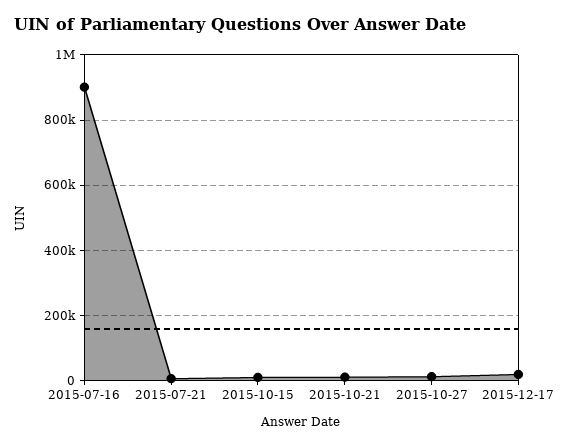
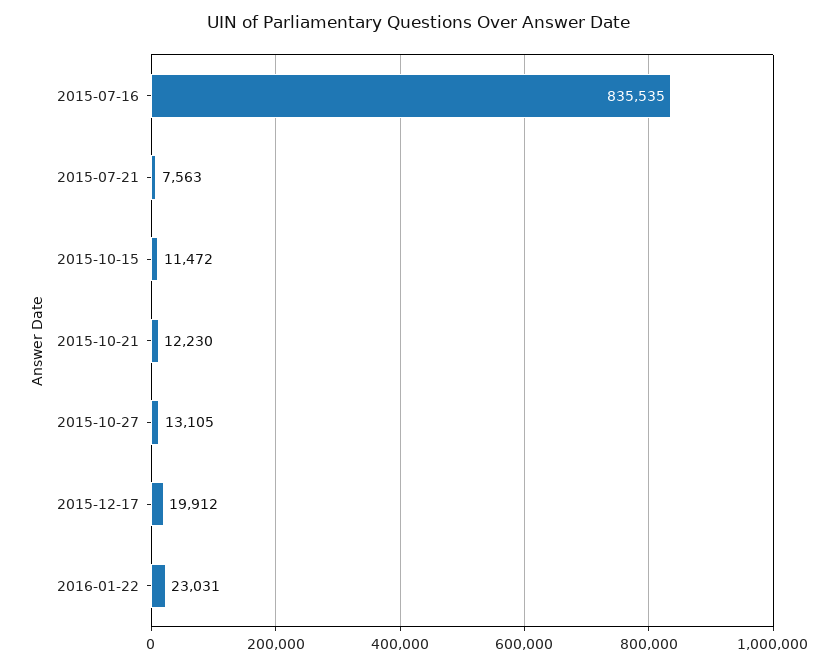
2015-07-16: 900000 -> 835535
2016-01-22: none -> 23031

